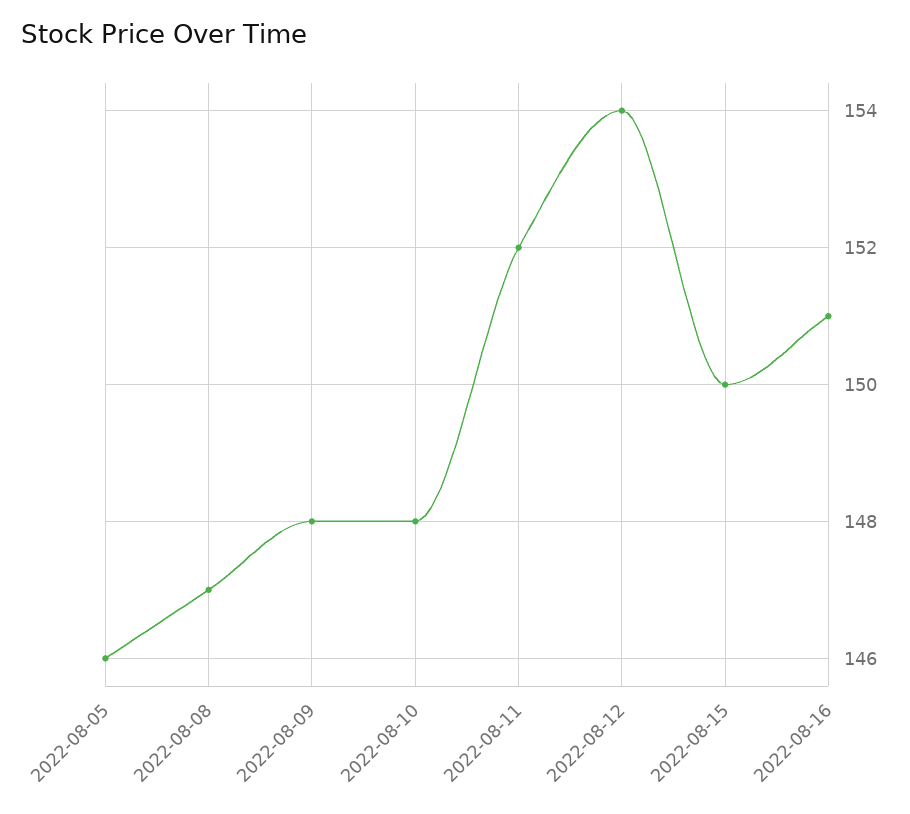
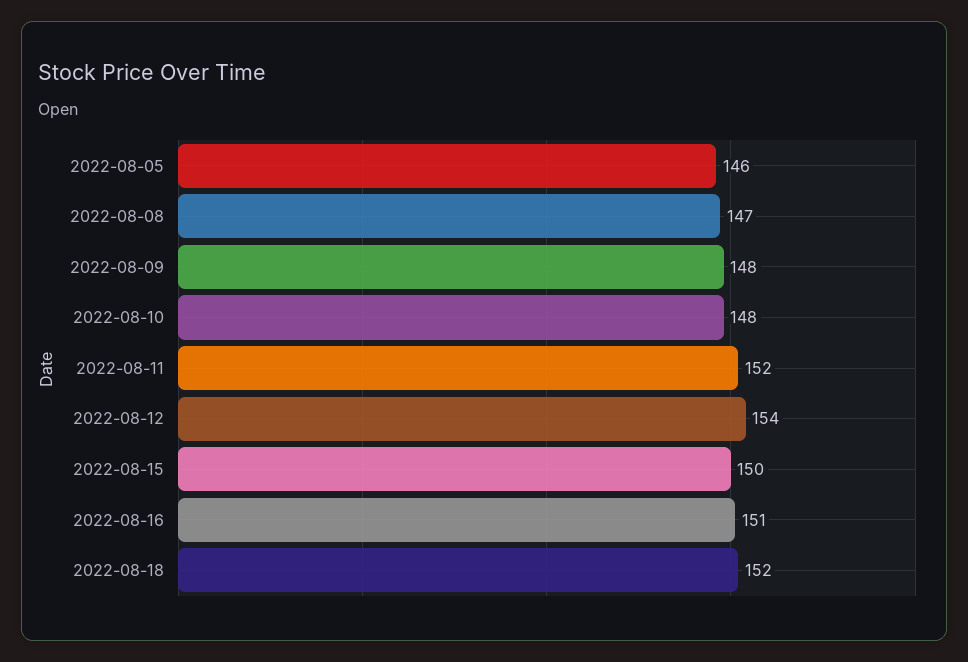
2022-08-18: none -> 152

